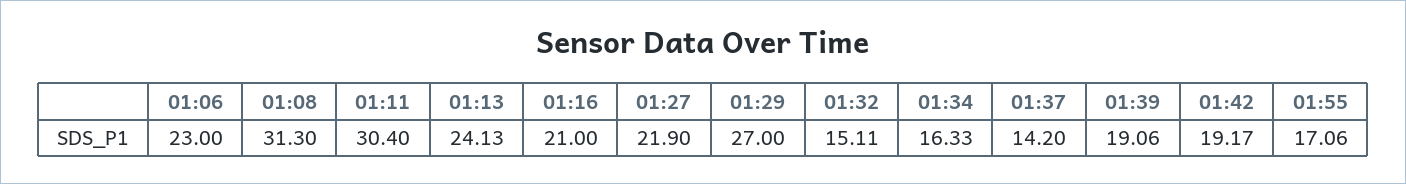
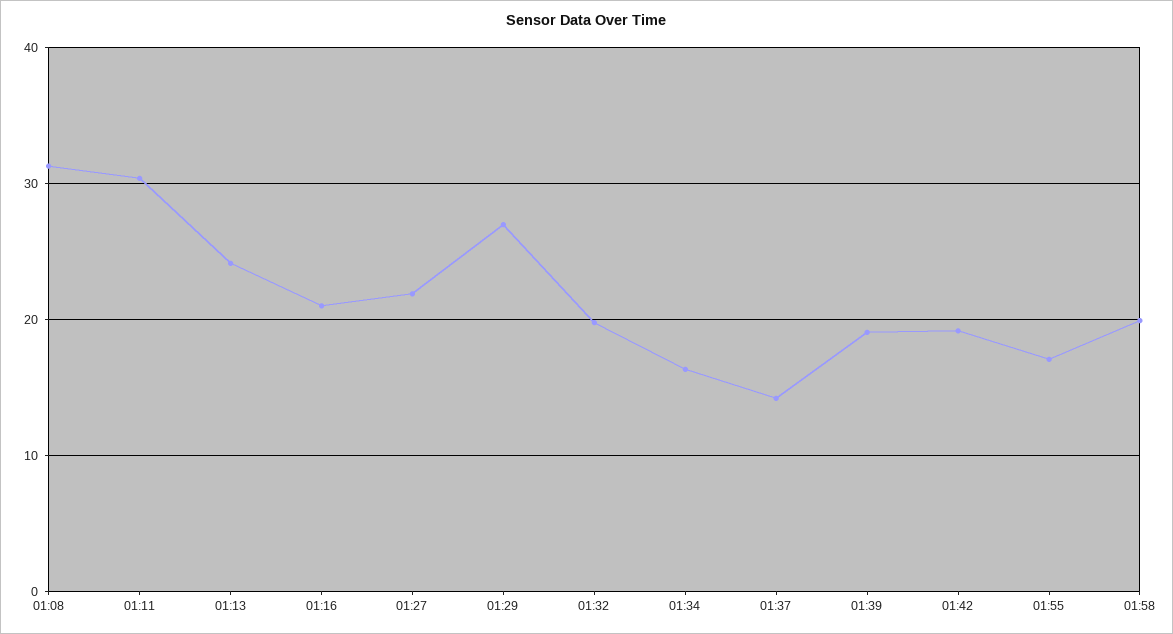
01:06: 23 -> none
01:32: 15.11 -> 20
01:58: none -> 20

